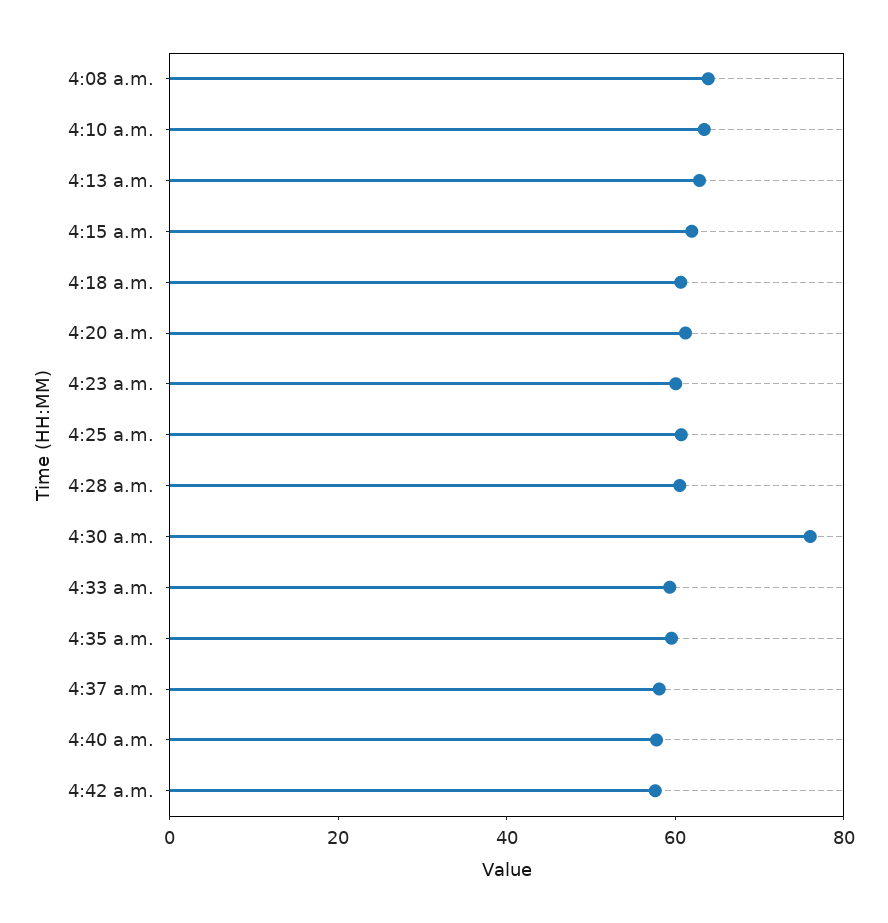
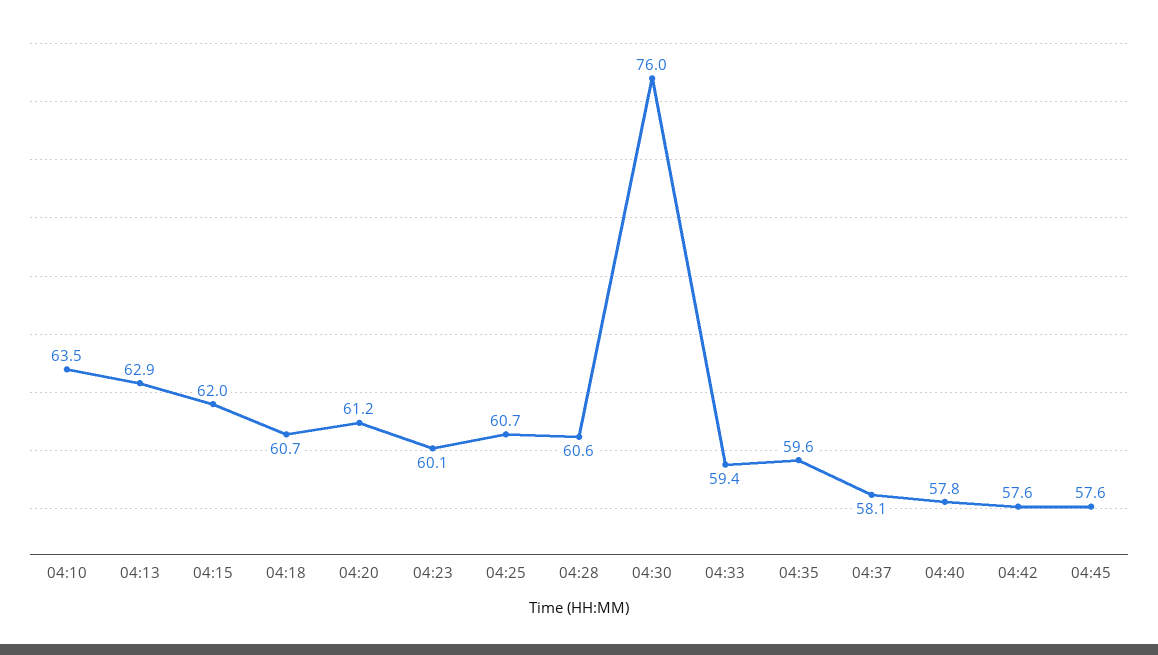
4:08 a.m.: 65 -> none
04:45: none -> 57.6

